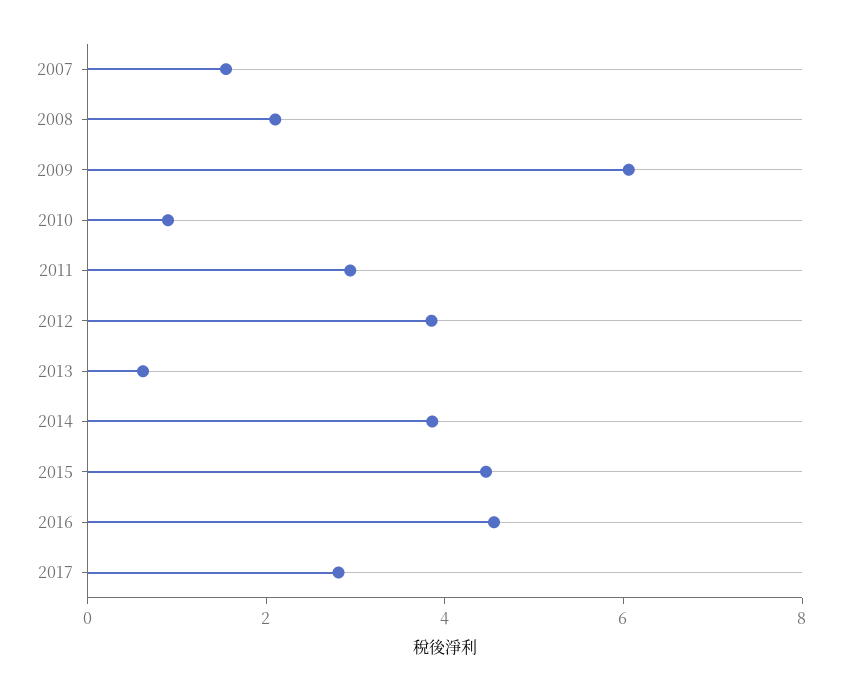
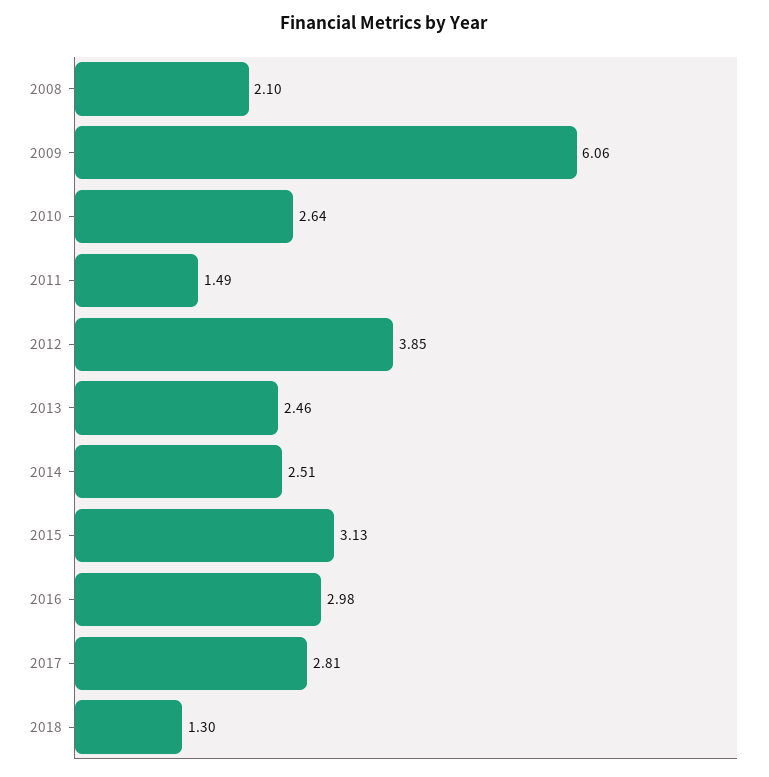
2007: 1.5 -> none
2010: 1 -> 2.64
2011: 3 -> 1.49
2013: 0.5 -> 2.46
2014: 4 -> 2.51
2015: 4.5 -> 3.13
2016: 4.5 -> 2.98
2018: none -> 1.3

